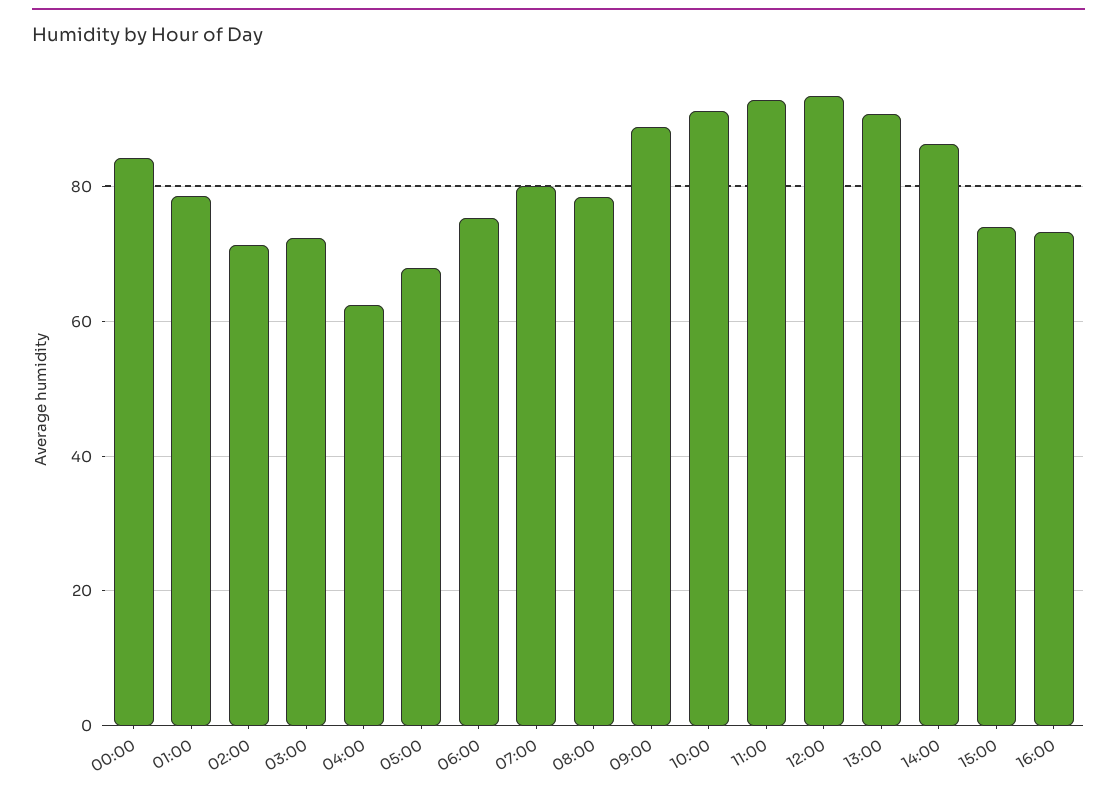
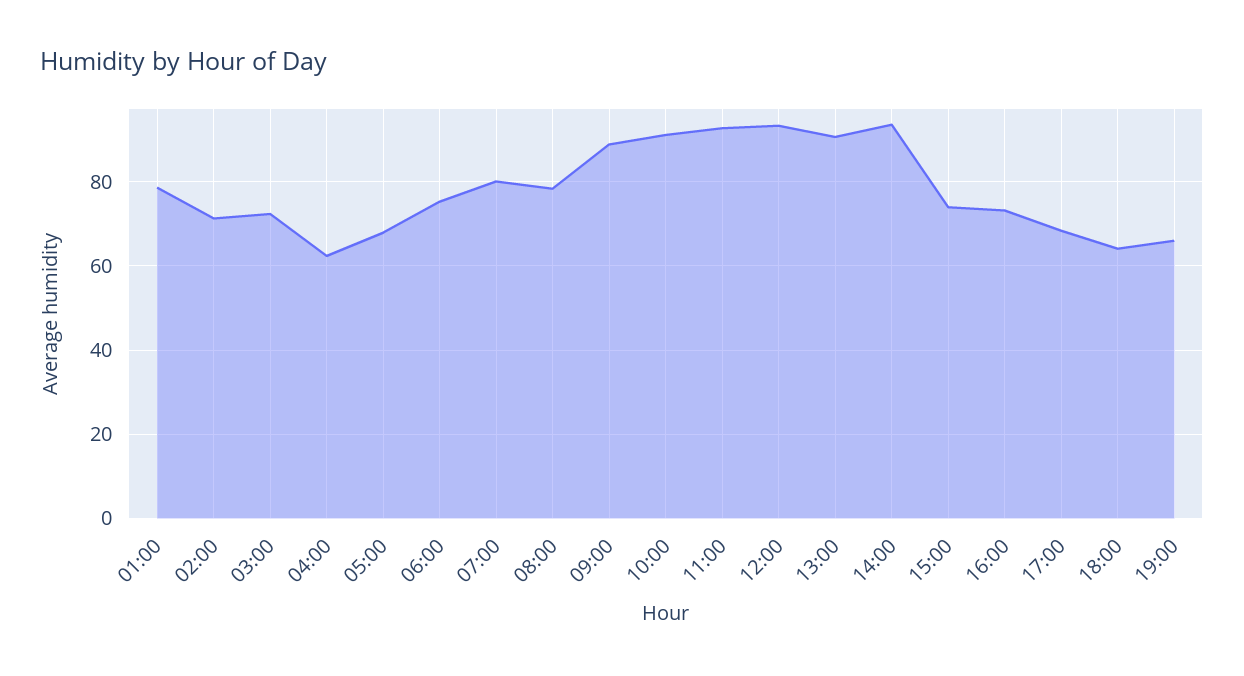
00:00: 84 -> none
14:00: 86 -> 94
17:00: none -> 68
18:00: none -> 64
19:00: none -> 66

